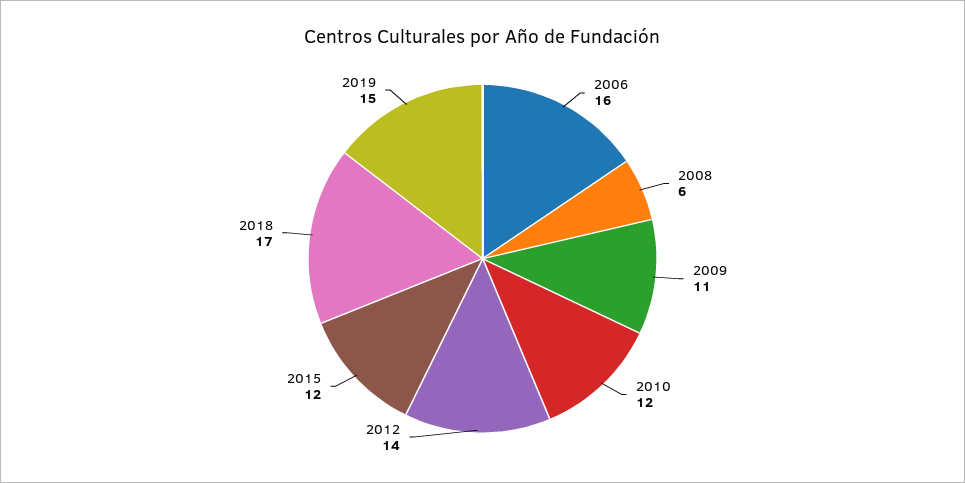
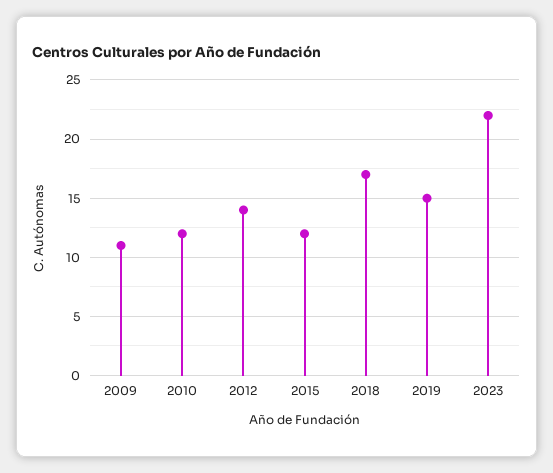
2006: 16 -> none
2008: 6 -> none
2023: none -> 22

